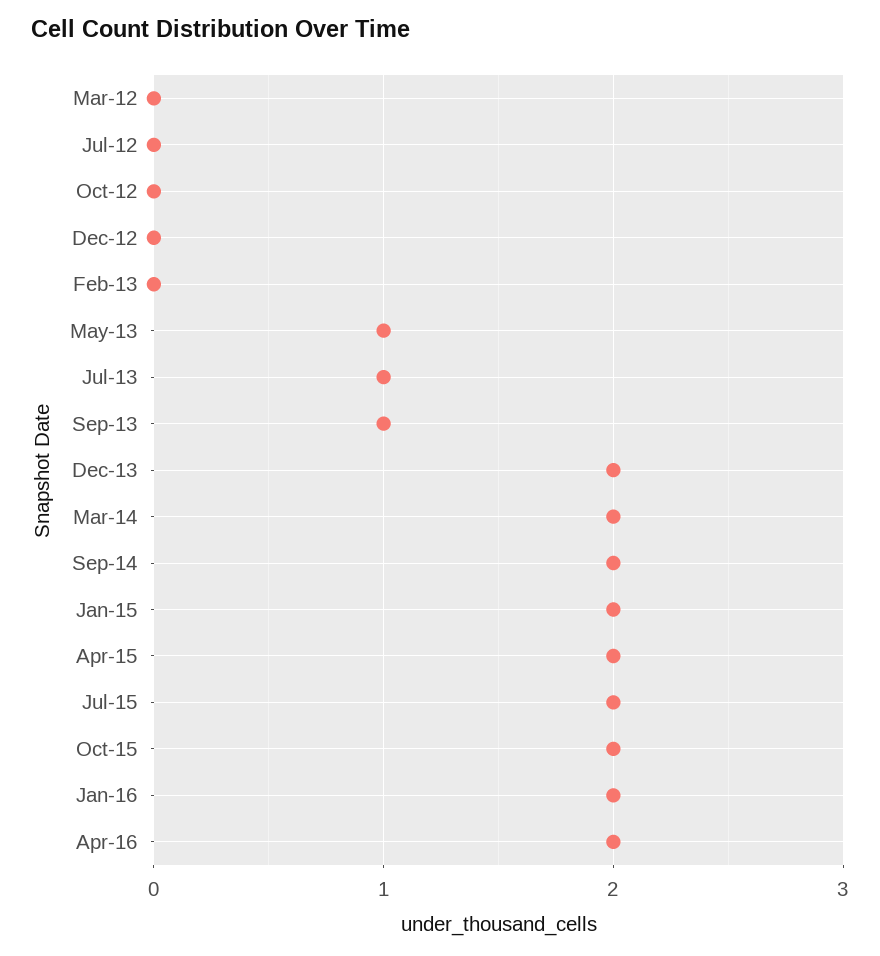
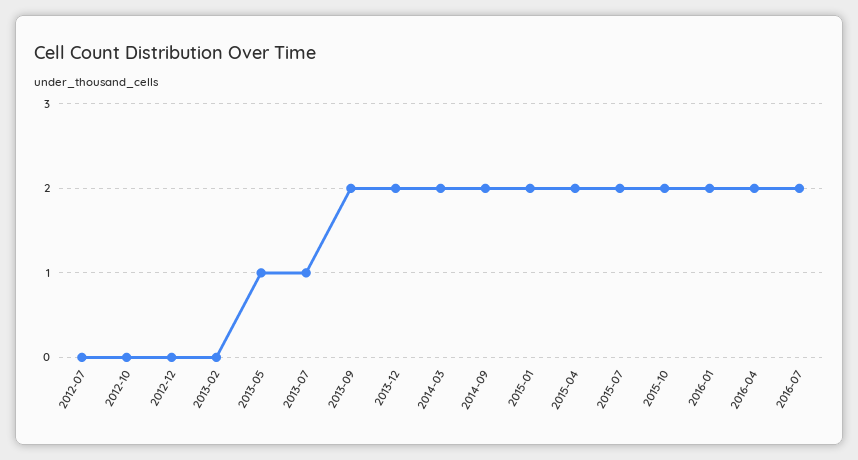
Mar-12: 0 -> none
Sep-13: 1 -> 2
2016-07: none -> 2

